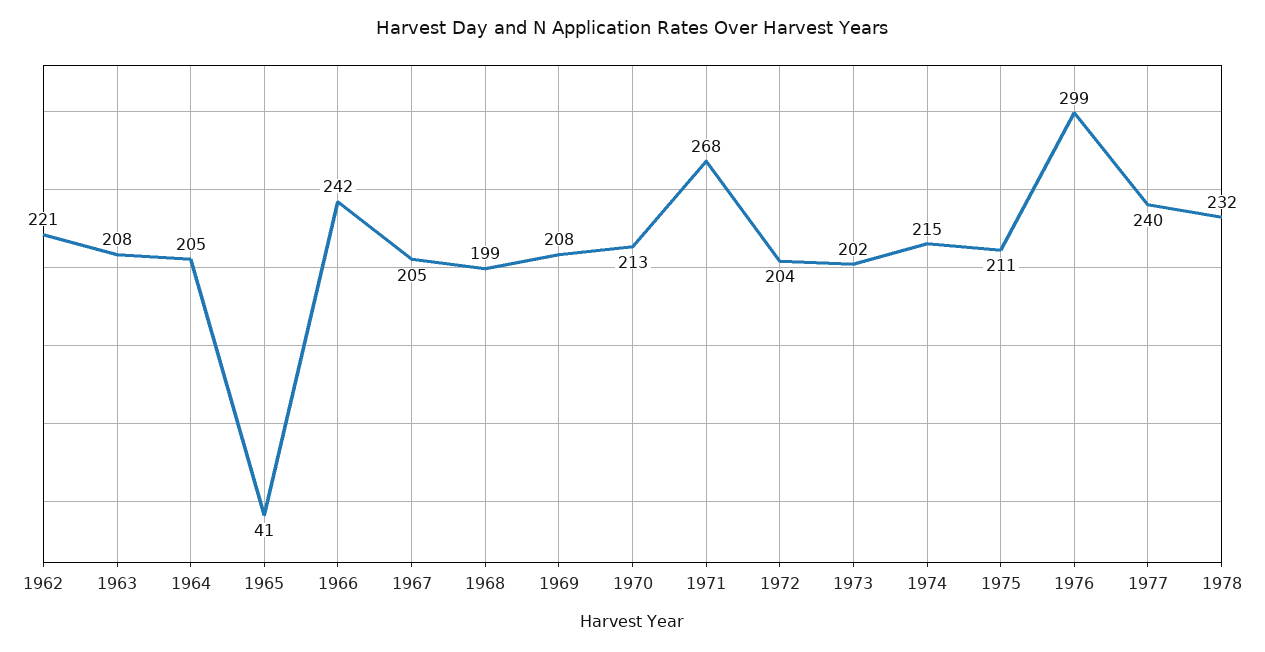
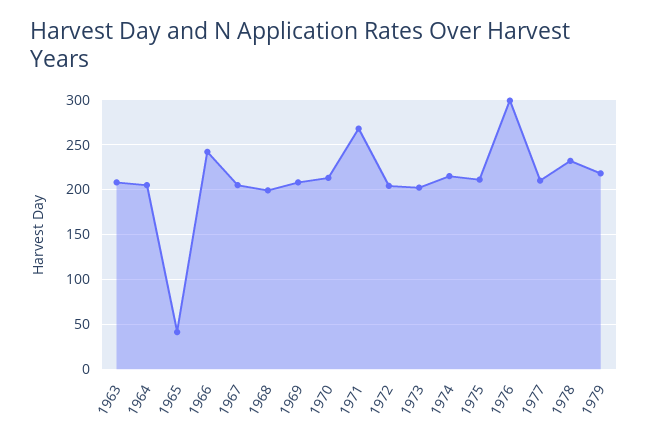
1962: 221 -> none
1977: 240 -> 210
1979: none -> 220

